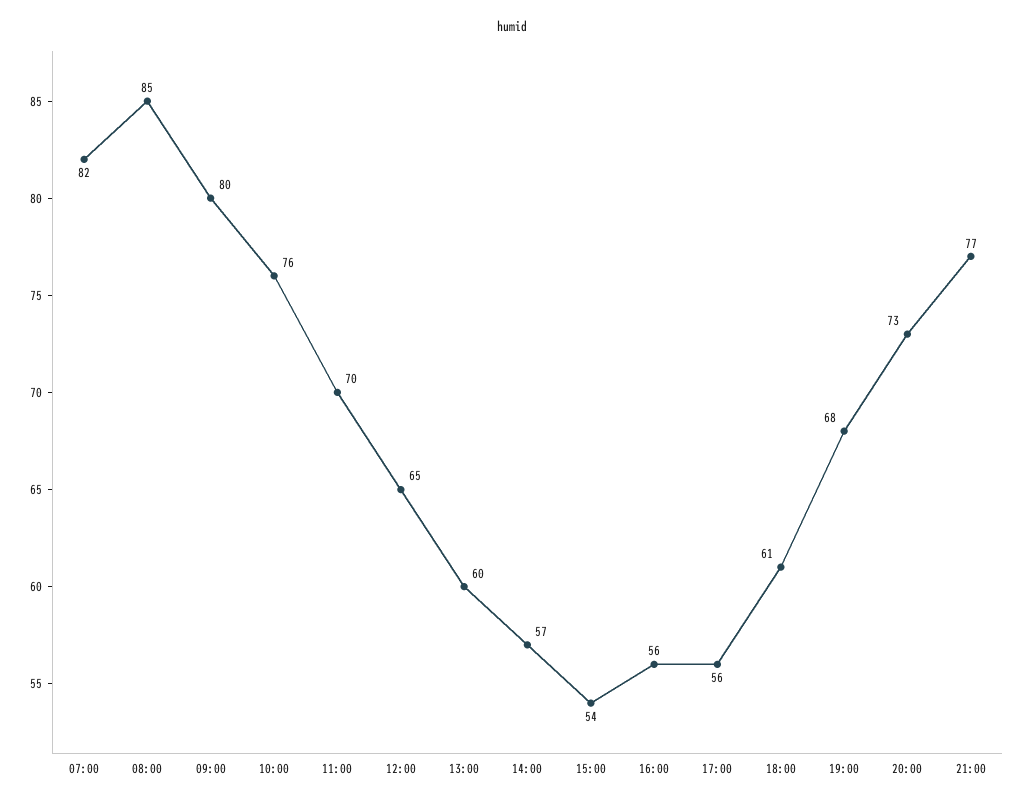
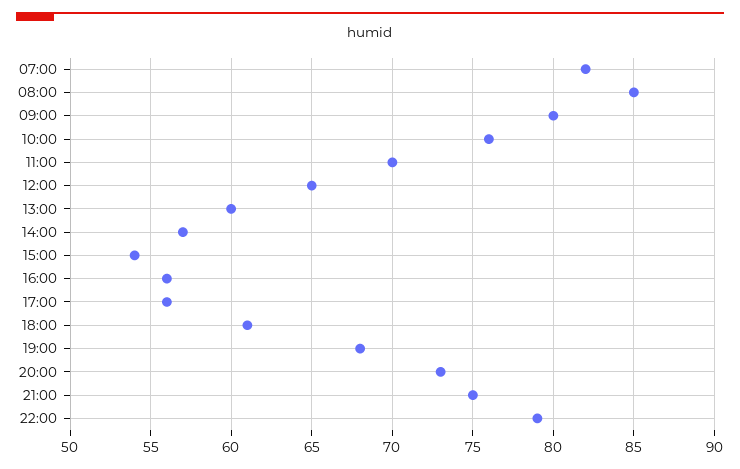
21:00: 77 -> 75
22:00: none -> 79

